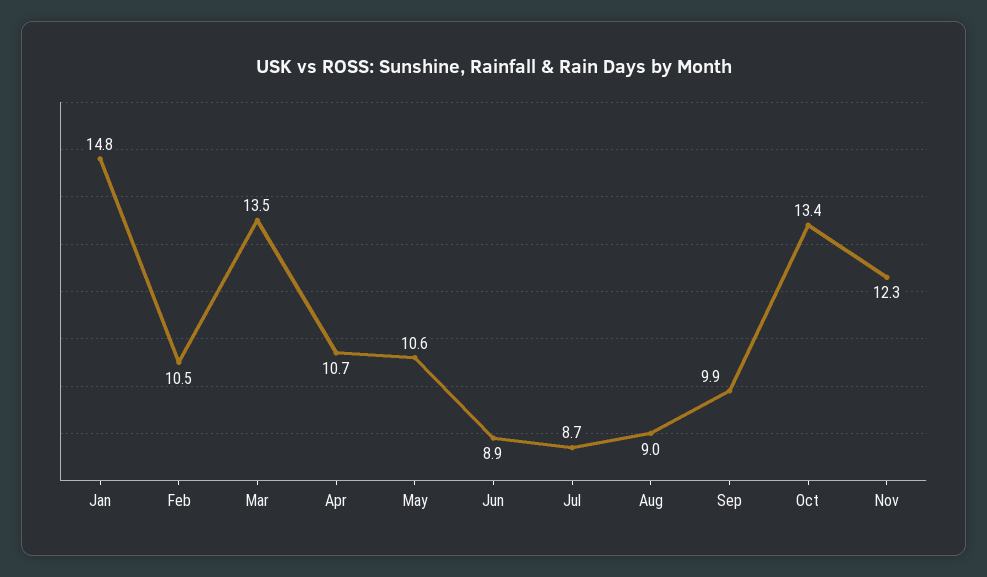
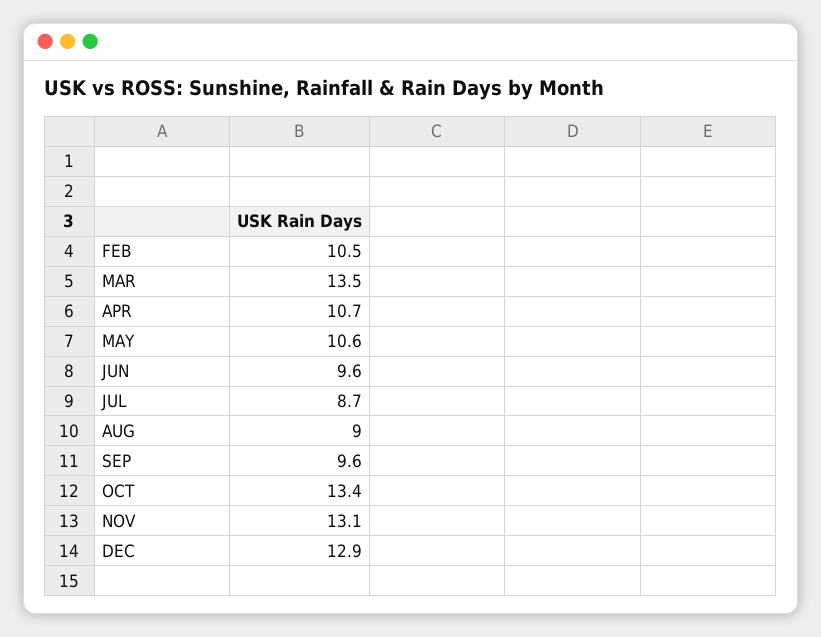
Jan: 14.8 -> none
Jun: 8.9 -> 9.6
Sep: 9.9 -> 9.6
Nov: 12.3 -> 13.1
DEC: none -> 12.9

